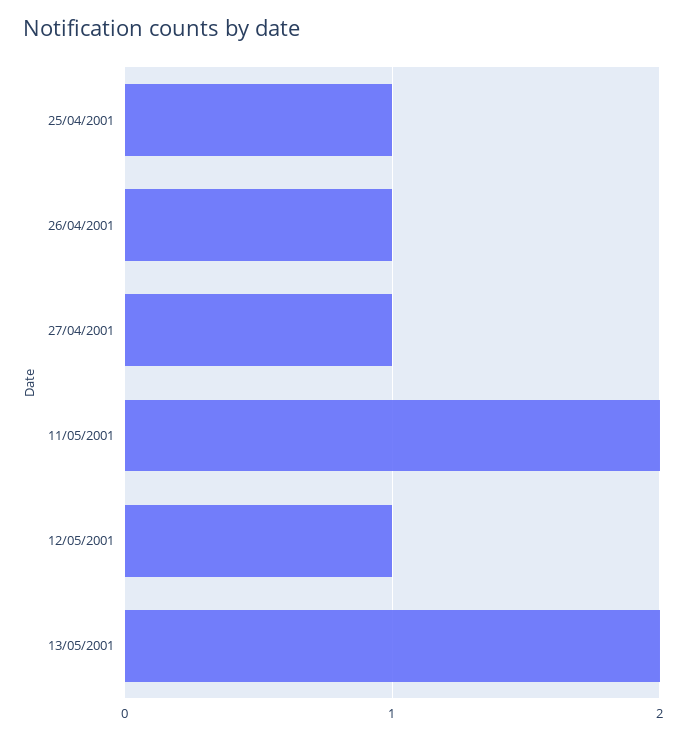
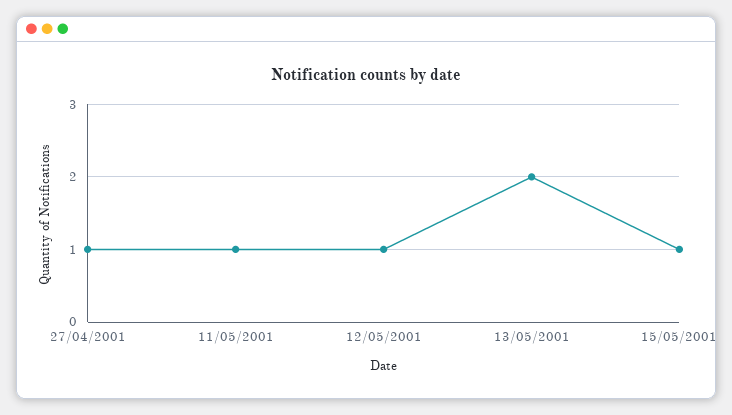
25/04/2001: 1 -> none
26/04/2001: 1 -> none
11/05/2001: 2 -> 1
15/05/2001: none -> 1

